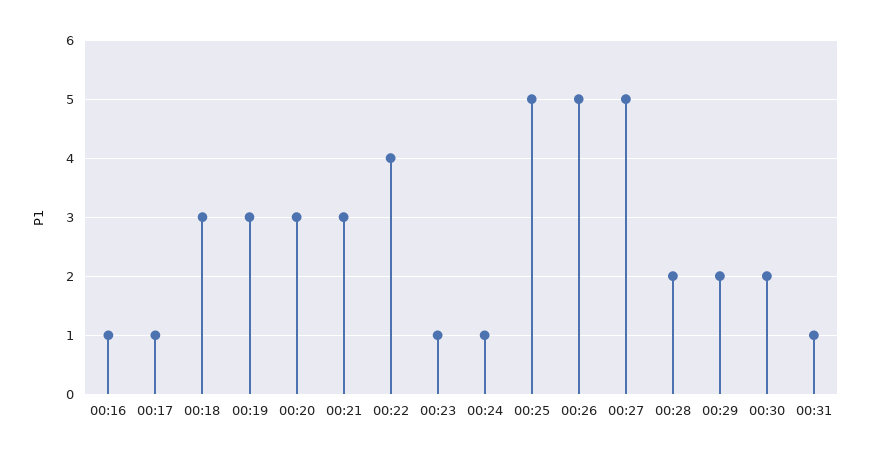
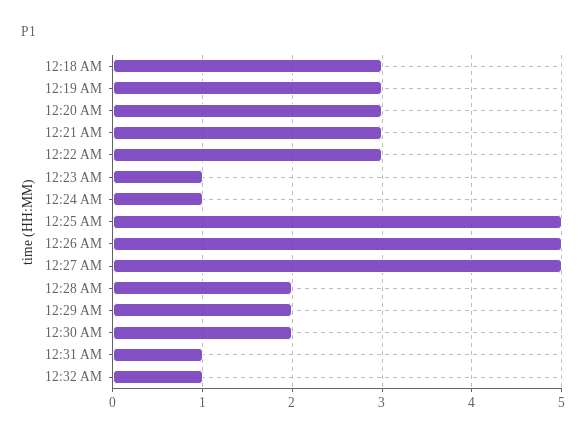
00:16: 1 -> none
00:17: 1 -> none
00:22: 4 -> 3
12:32 AM: none -> 1

